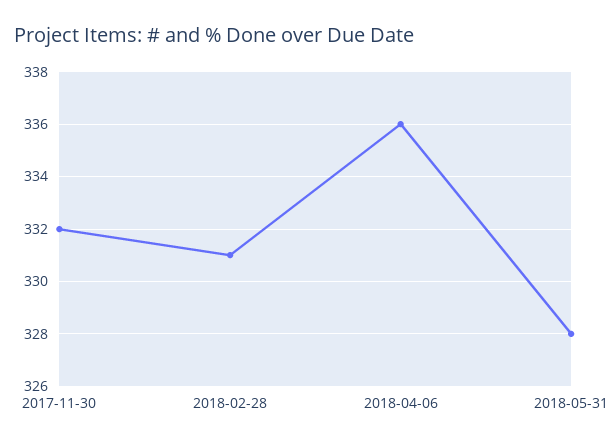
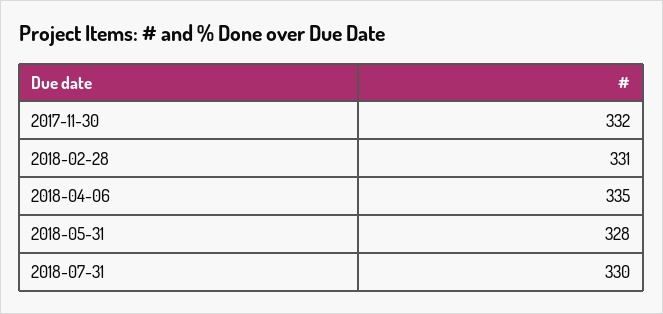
2018-04-06: 336 -> 335
2018-07-31: none -> 330

